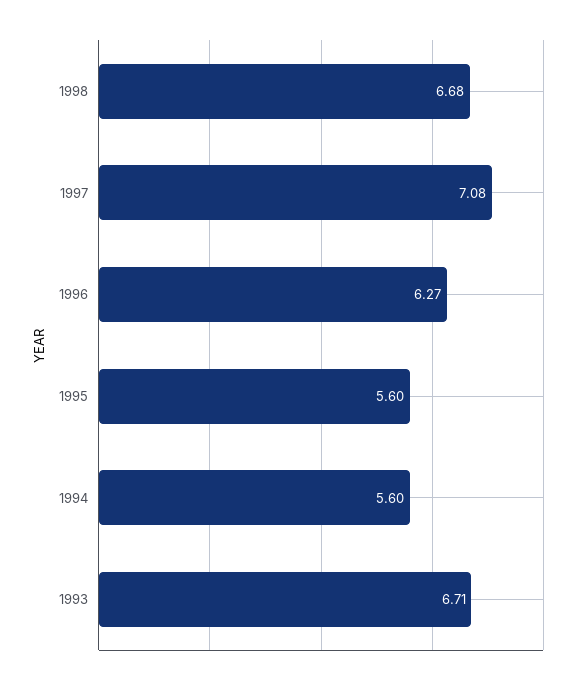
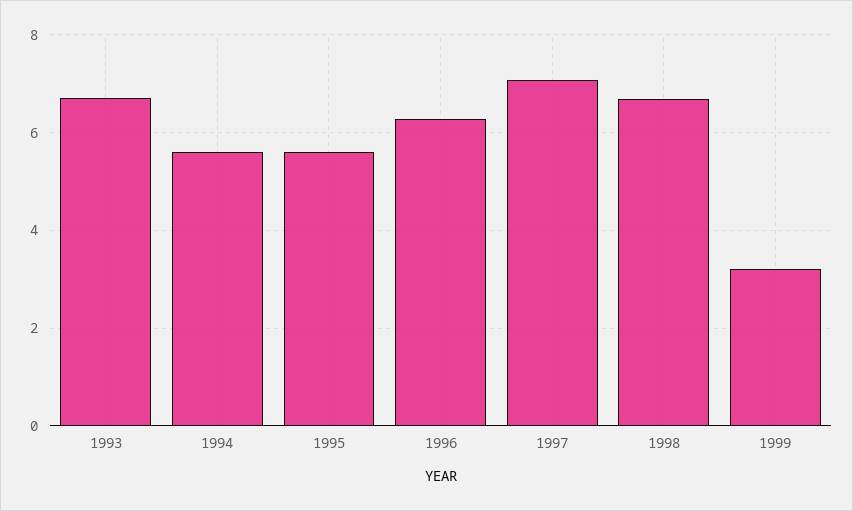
1999: none -> 3.2

